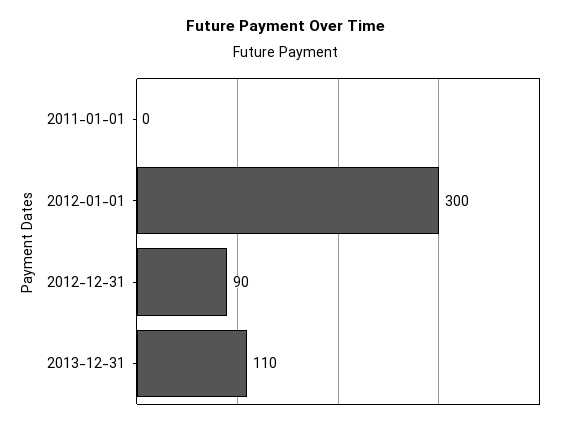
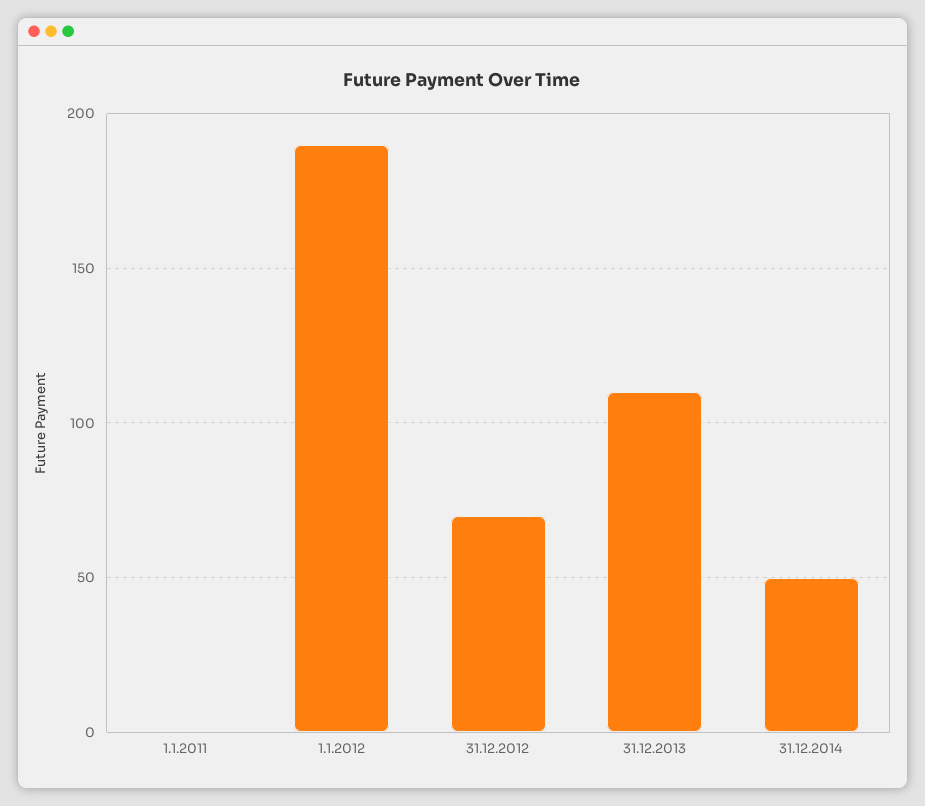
2012-01-01: 300 -> 190
2012-12-31: 90 -> 70
31.12.2014: none -> 50

